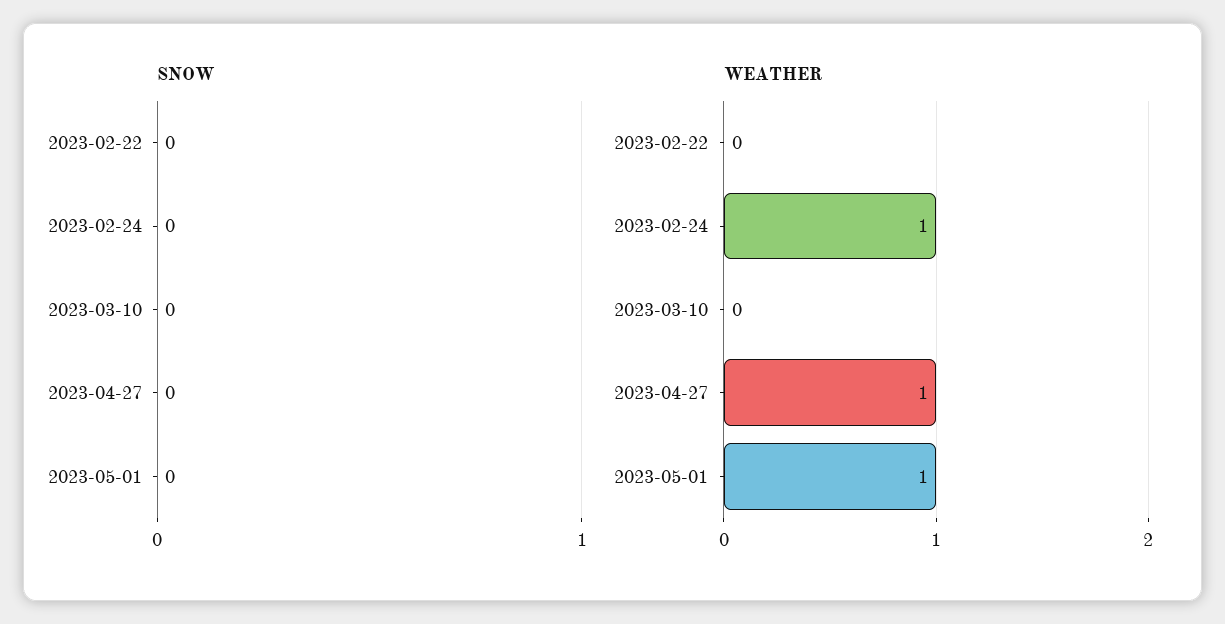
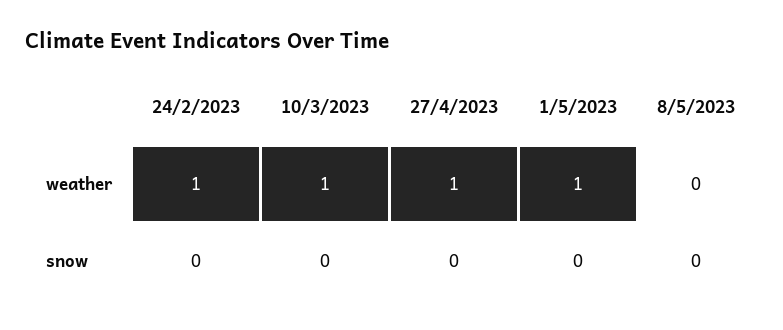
SNOW, 2023-02-22: 0 -> none
WEATHER, 2023-02-22: 0 -> none
WEATHER, 2023-03-10: 0 -> 1
WEATHER, 8/5/2023: none -> 0
SNOW, 8/5/2023: none -> 0

